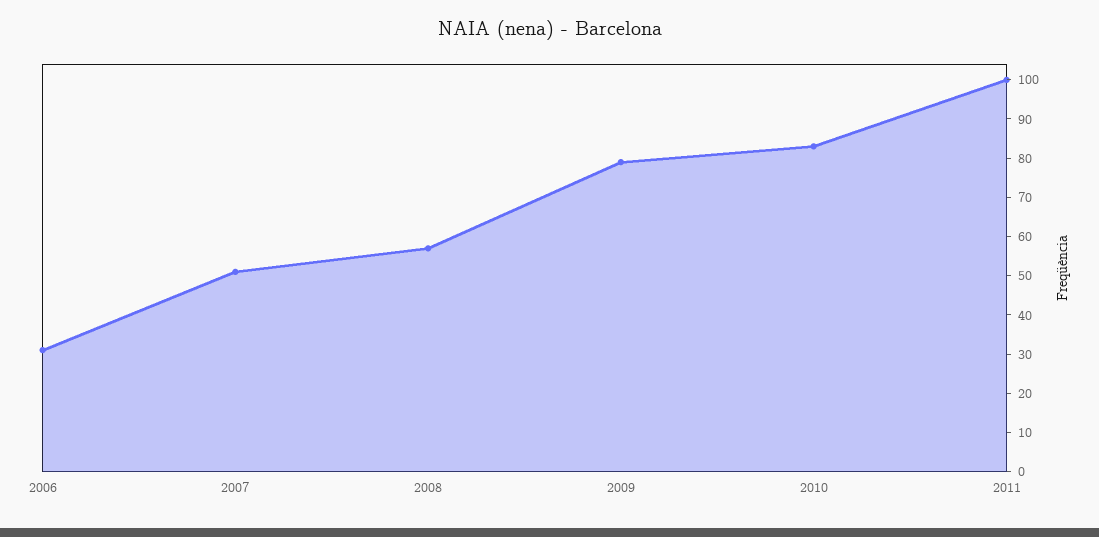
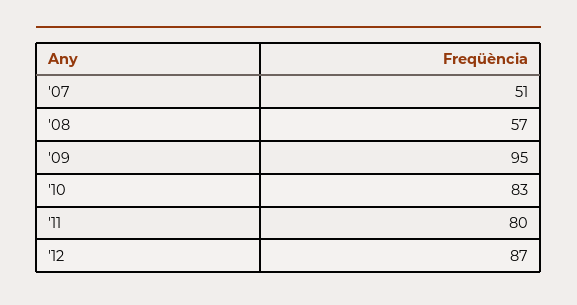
2006: 30 -> none
2009: 80 -> 95
2011: 100 -> 80
'12: none -> 87

